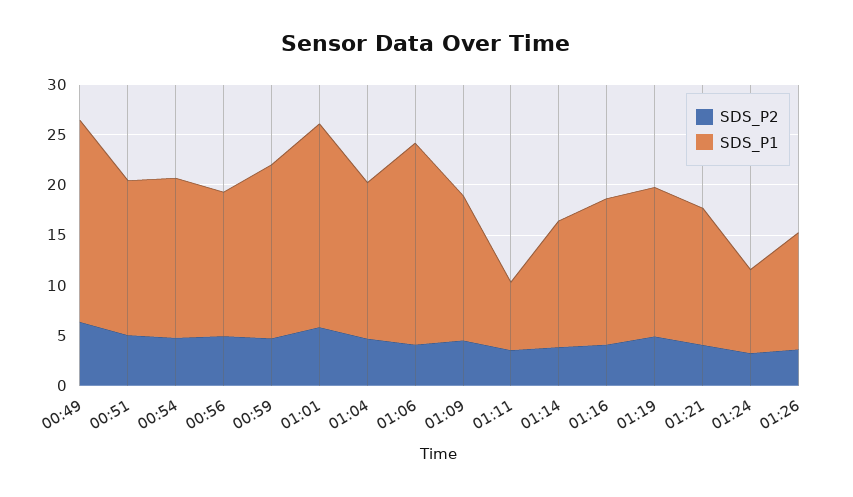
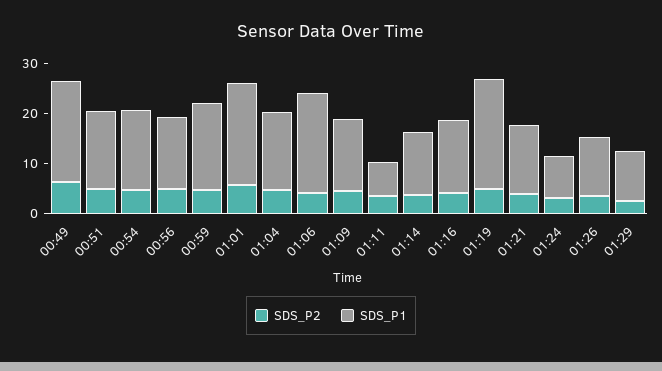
SDS_P1, 01:19: 15 -> 22
SDS_P2, 01:29: none -> 2
SDS_P1, 01:29: none -> 10

